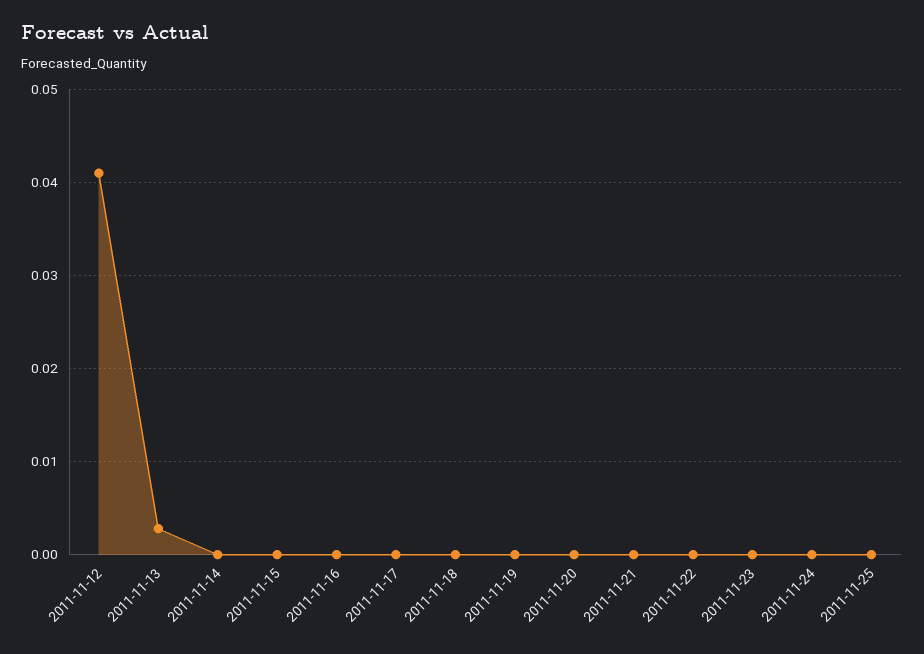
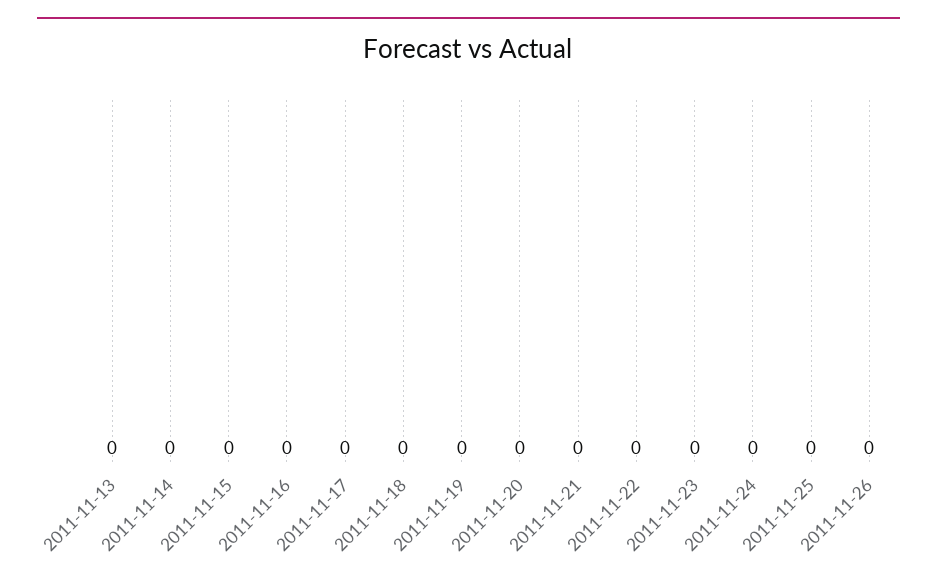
2011-11-12: 0.041 -> none
2011-11-13: 0.003 -> 0
2011-11-26: none -> 0

